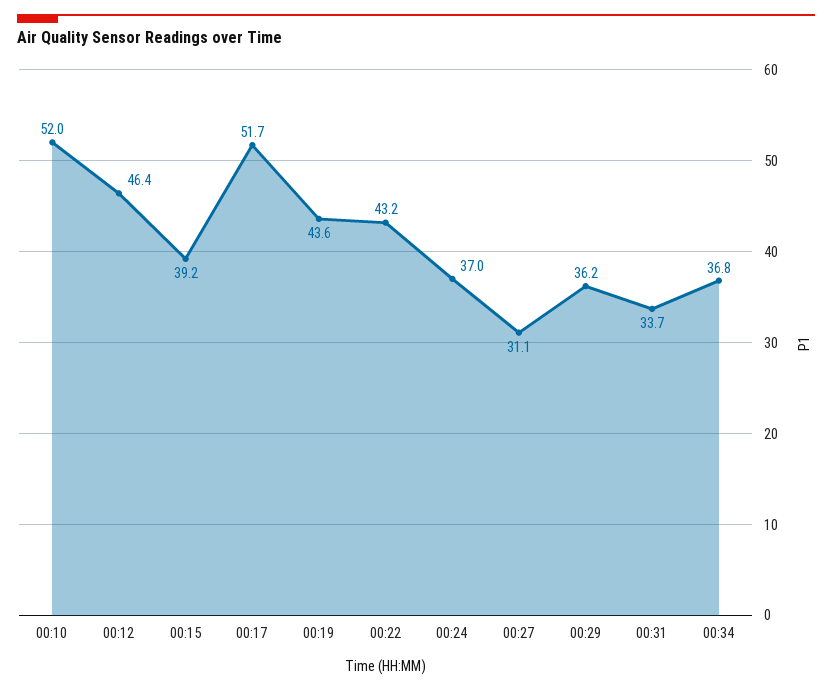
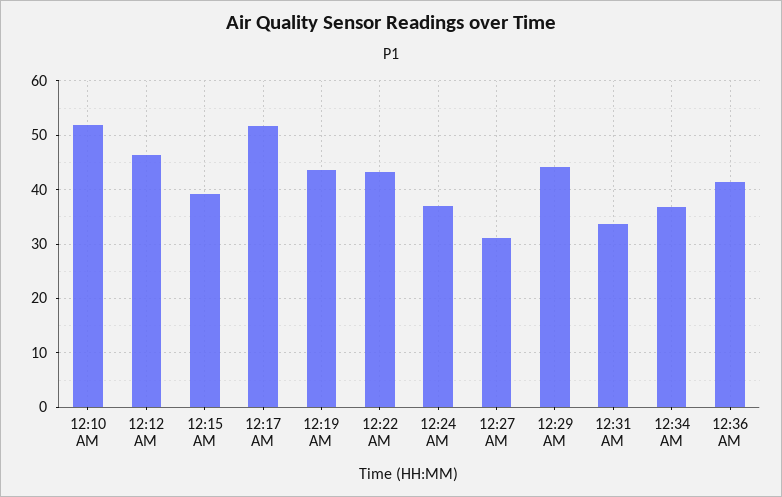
00:29: 36.2 -> 44
12:36 AM: none -> 42

